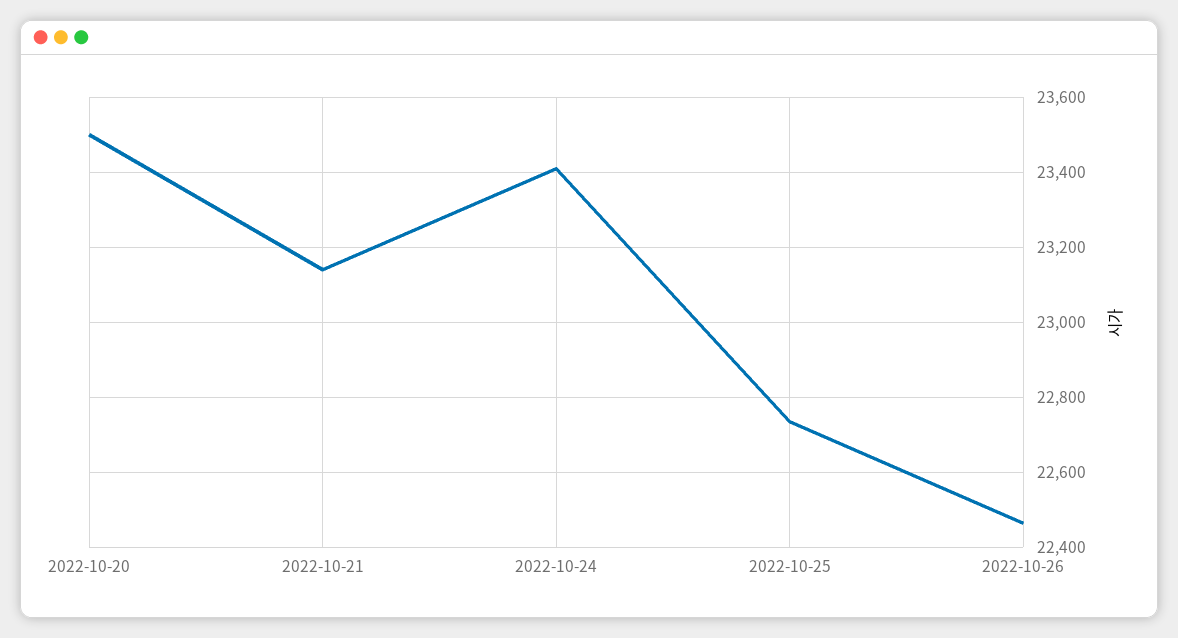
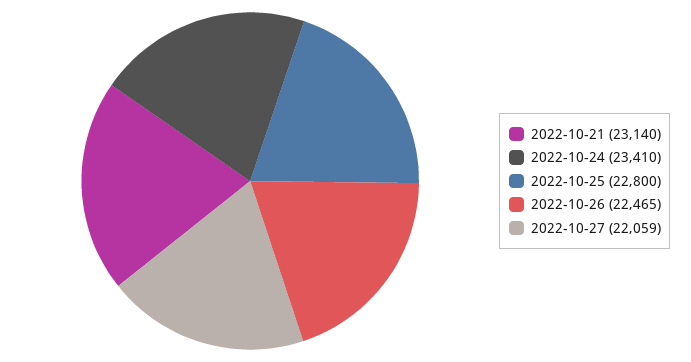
2022-10-20: 23500 -> none
2022-10-25: 22740 -> 22800
2022-10-27: none -> 22059

